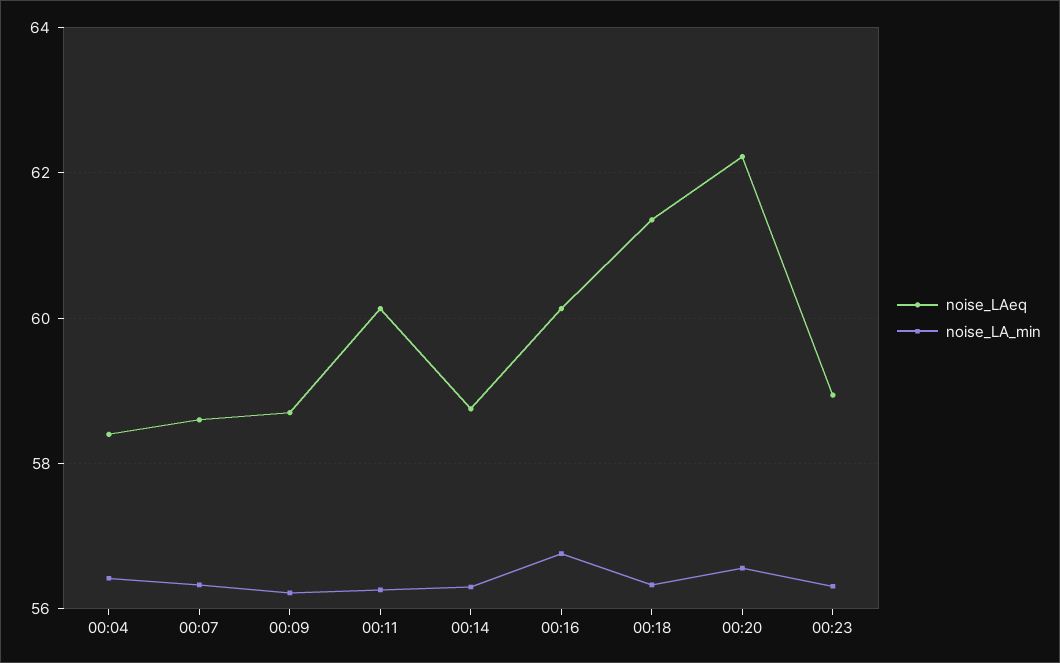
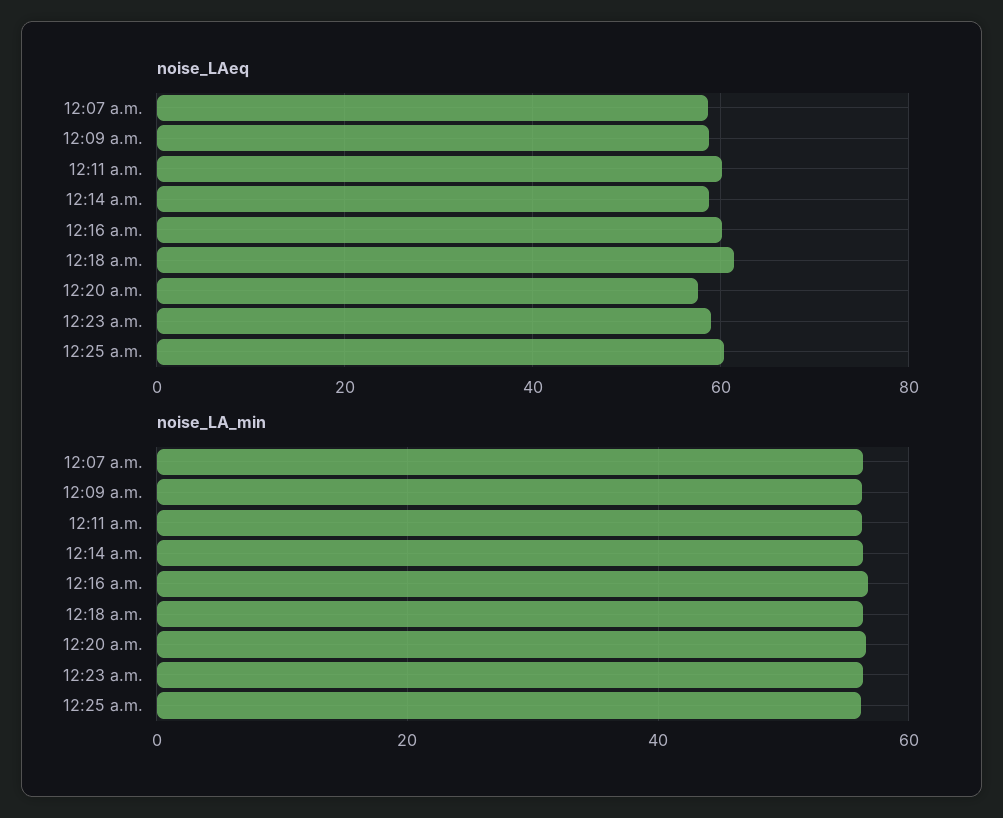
noise_LAeq, 00:04: 58.4 -> none
noise_LA_min, 00:04: 56.4 -> none
noise_LAeq, 00:20: 62.2 -> 58
noise_LAeq, 12:25 a.m.: none -> 60
noise_LA_min, 12:25 a.m.: none -> 56

